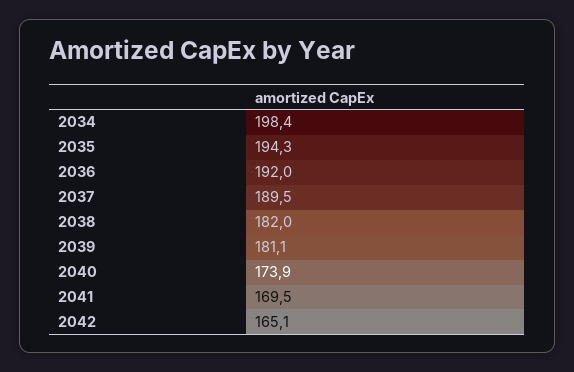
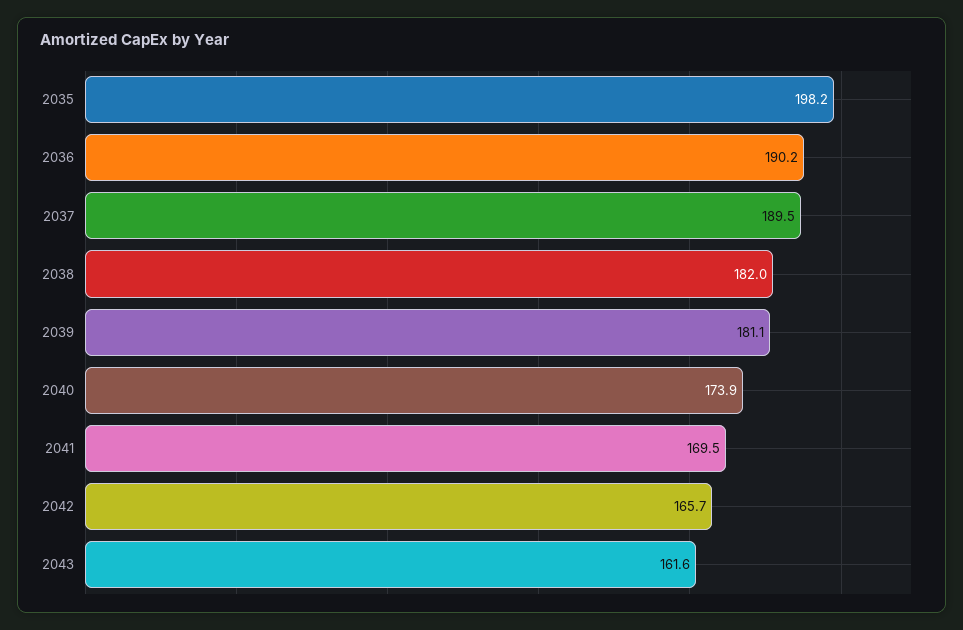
2034: 198.4 -> none
2035: 194.3 -> 198.2
2036: 192 -> 190.2
2042: 165.1 -> 165.7
2043: none -> 161.6

